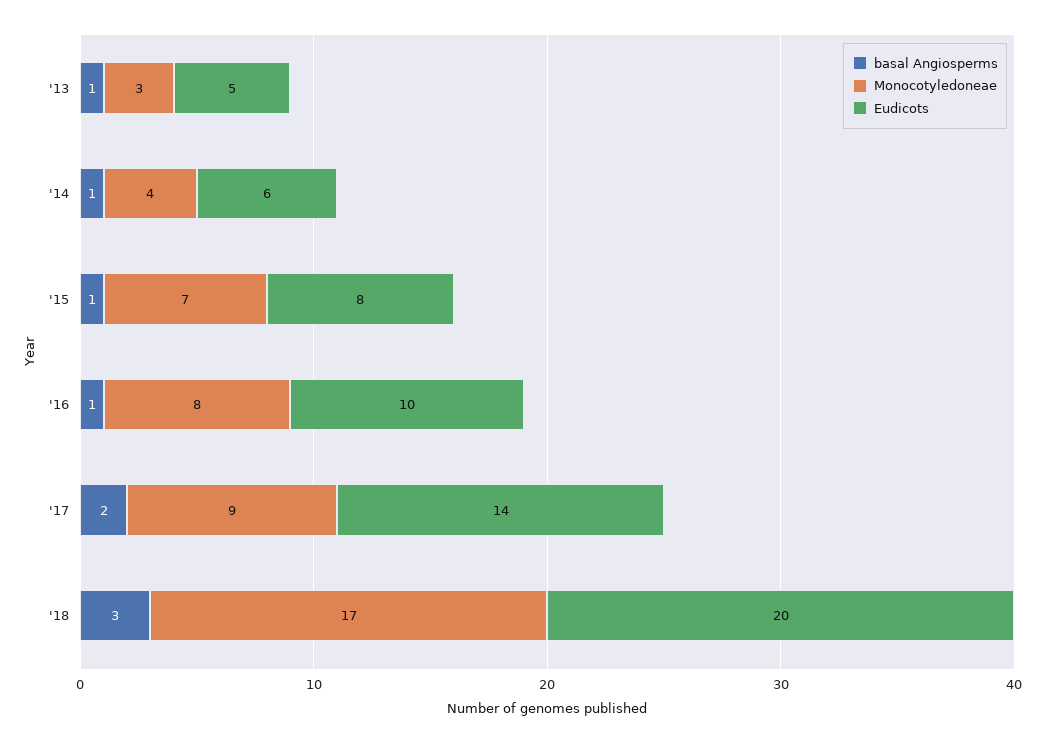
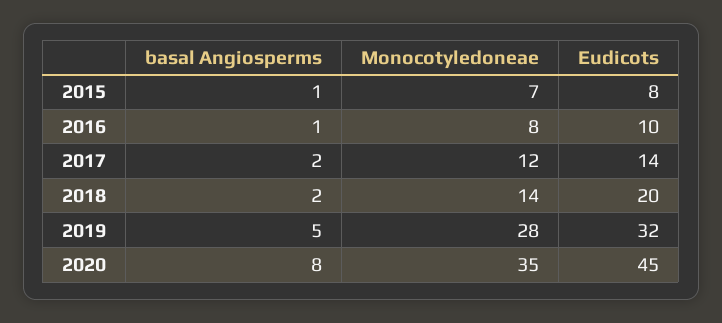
basal Angiosperms, '13: 1 -> none
Monocotyledoneae, '13: 3 -> none
Eudicots, '13: 5 -> none
basal Angiosperms, '14: 1 -> none
Monocotyledoneae, '14: 4 -> none
Eudicots, '14: 6 -> none
Monocotyledoneae, '17: 9 -> 12
basal Angiosperms, '18: 3 -> 2
Monocotyledoneae, '18: 17 -> 14
basal Angiosperms, 2019: none -> 5
Monocotyledoneae, 2019: none -> 28
Eudicots, 2019: none -> 32
basal Angiosperms, 2020: none -> 8
Monocotyledoneae, 2020: none -> 35
Eudicots, 2020: none -> 45

